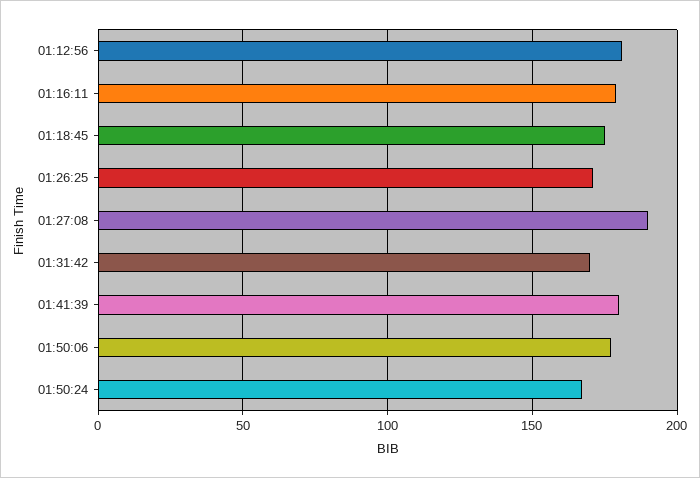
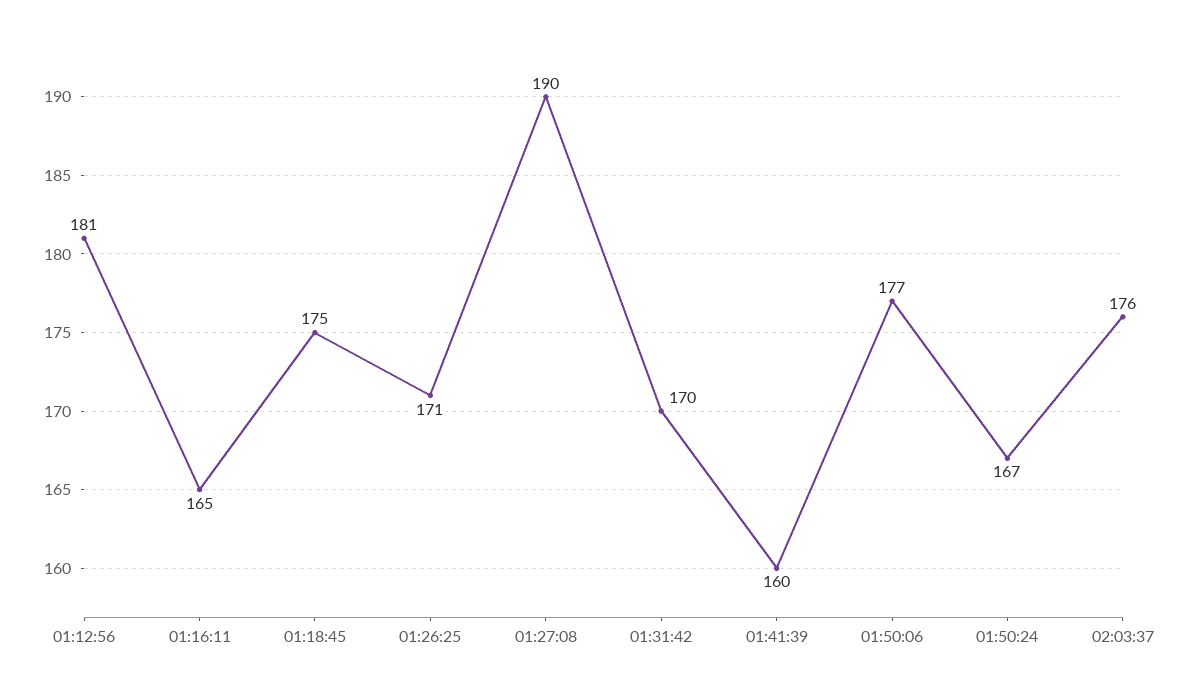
01:16:11: 180 -> 165
01:41:39: 180 -> 160
02:03:37: none -> 176

